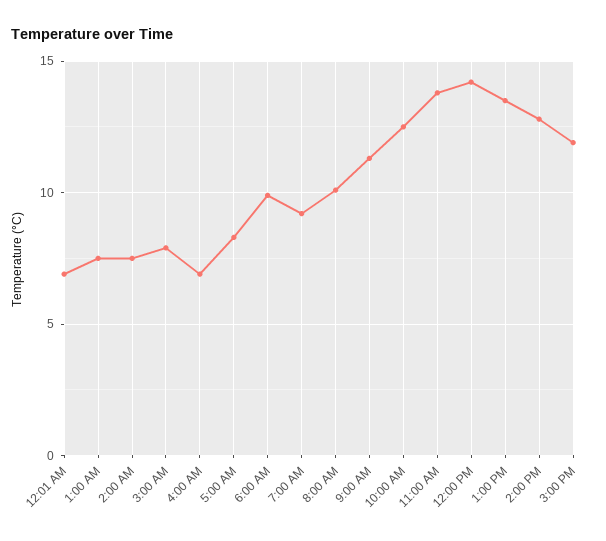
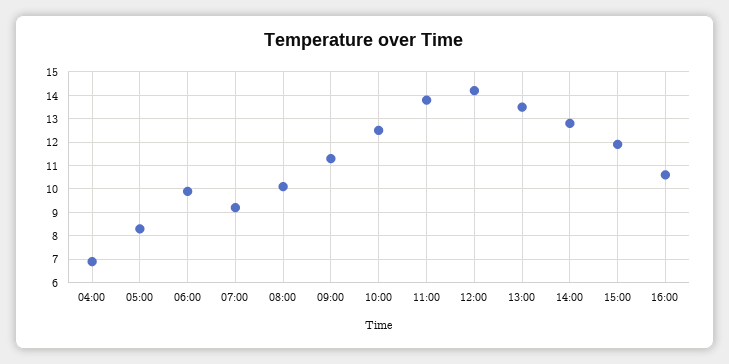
12:01 AM: 7 -> none
1:00 AM: 7.5 -> none
2:00 AM: 7.5 -> none
3:00 AM: 8 -> none
16:00: none -> 10.5

